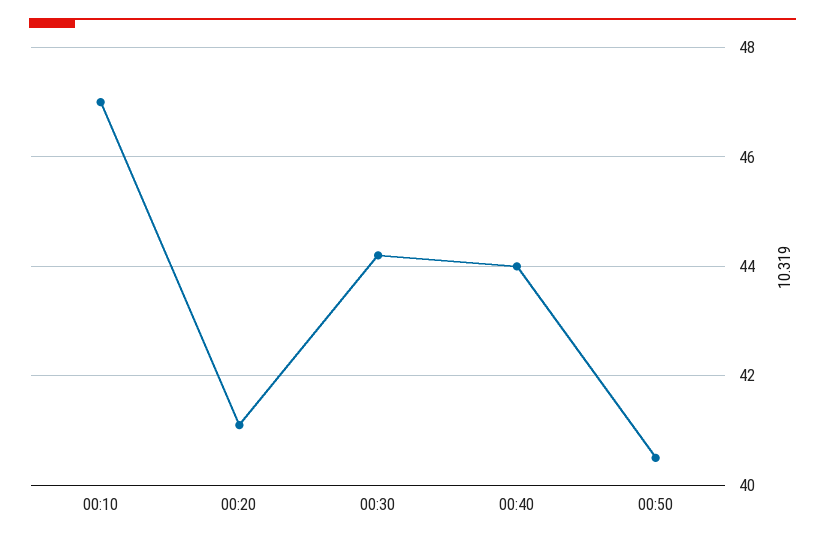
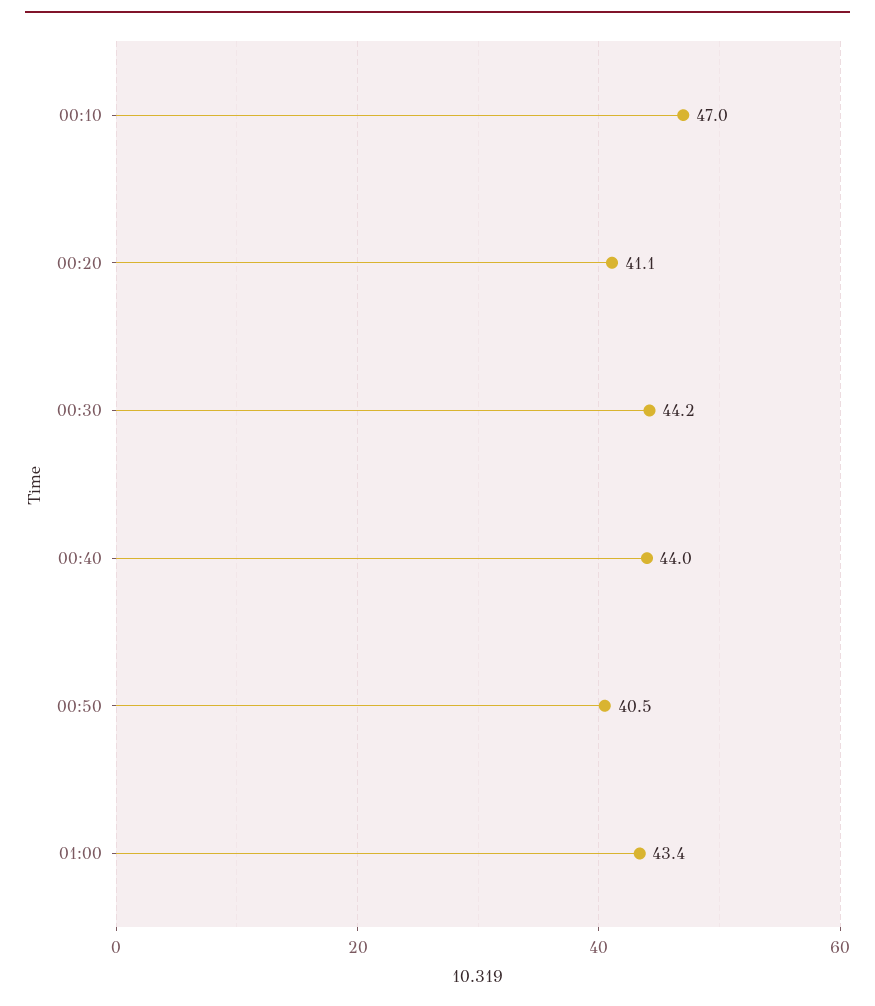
01:00: none -> 43.4

